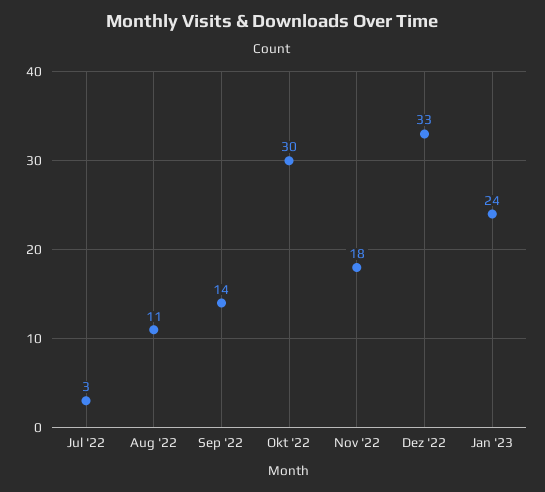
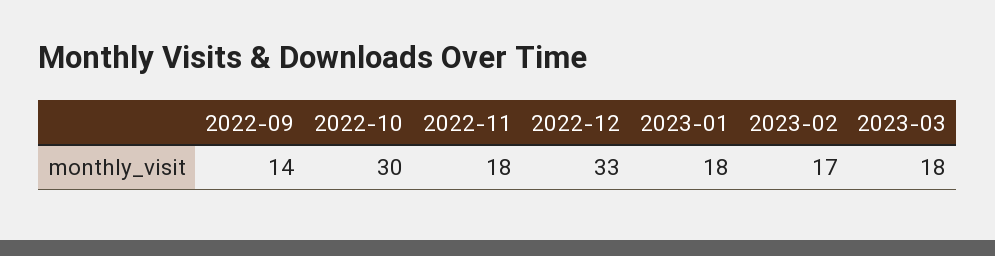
Jul '22: 3 -> none
Aug '22: 11 -> none
Jan '23: 24 -> 18
2023-02: none -> 17
2023-03: none -> 18

